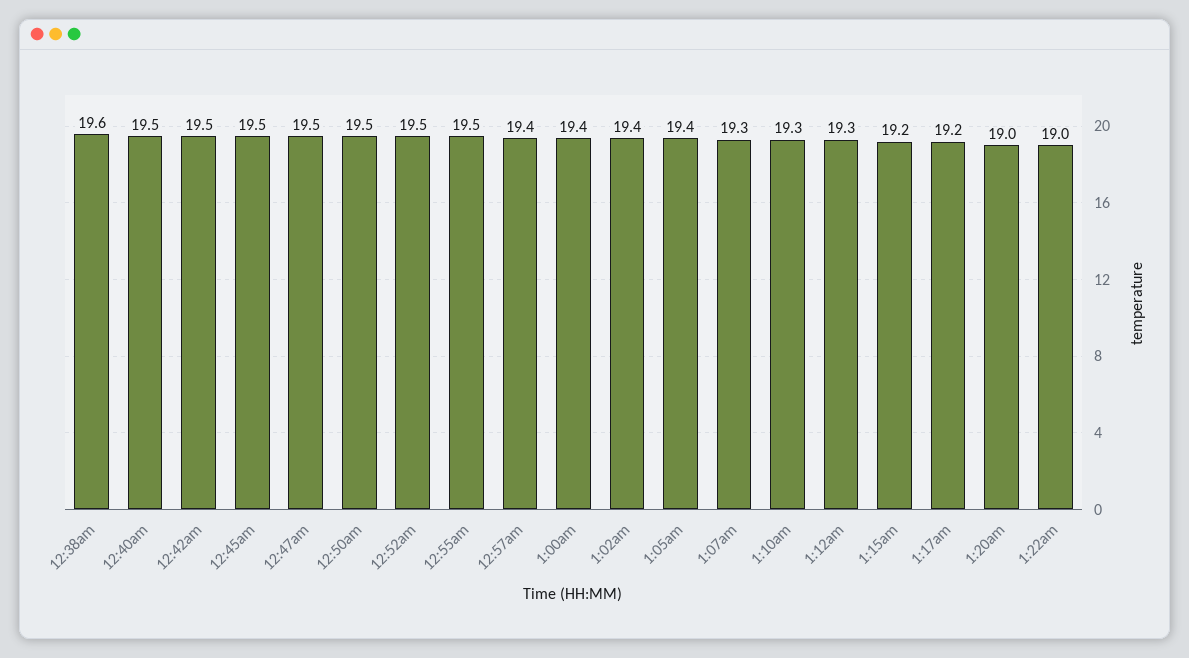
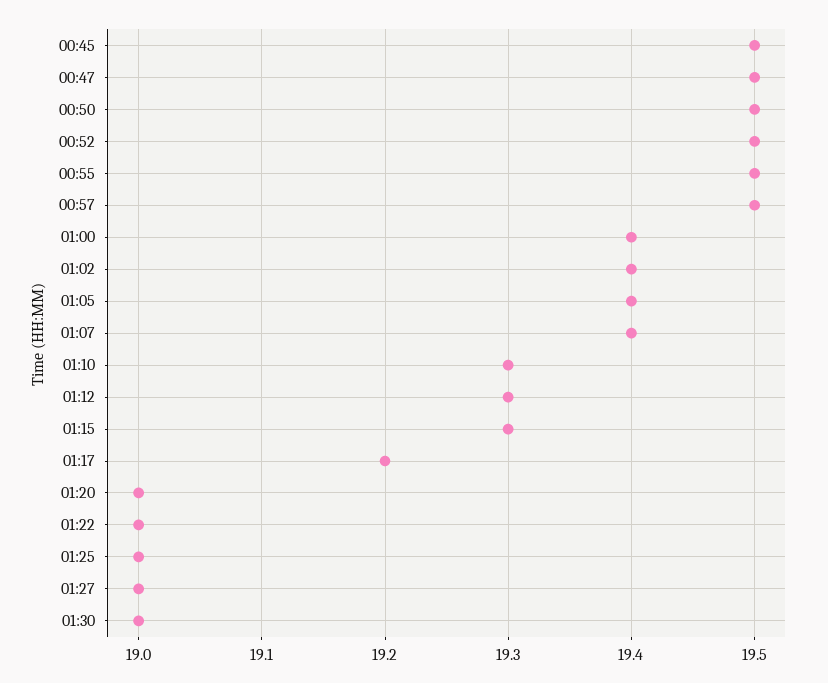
12:38am: 19.6 -> none
12:40am: 19.5 -> none
12:42am: 19.5 -> none
12:57am: 19.4 -> 19.5
1:07am: 19.3 -> 19.4
1:15am: 19.2 -> 19.3
01:25: none -> 19
01:27: none -> 19
01:30: none -> 19

